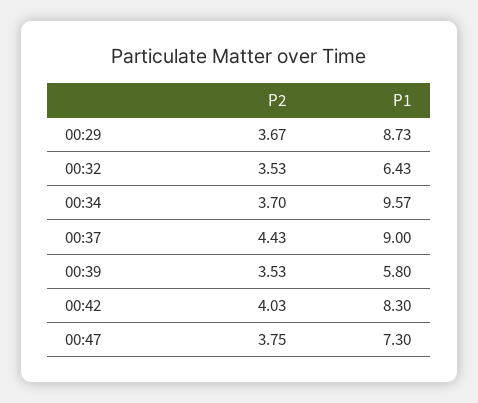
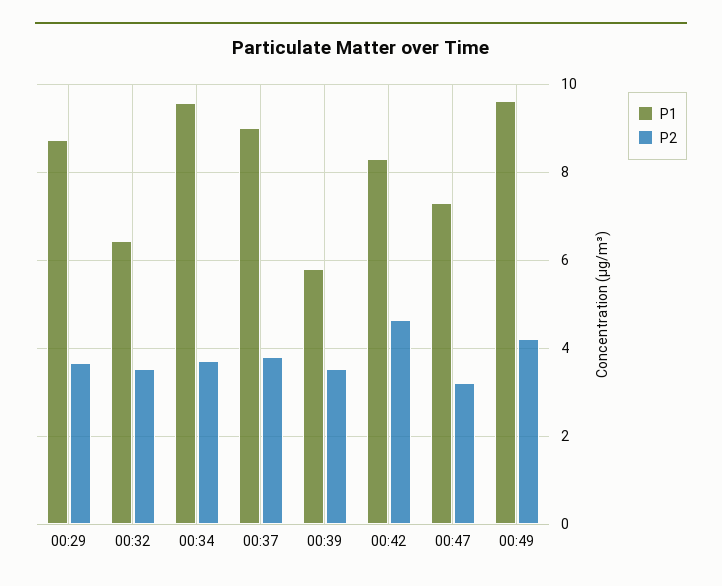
P2, 00:37: 4.43 -> 3.8
P2, 00:42: 4.03 -> 4.6
P2, 00:47: 3.75 -> 3.2
P1, 00:49: none -> 9.6
P2, 00:49: none -> 4.2

